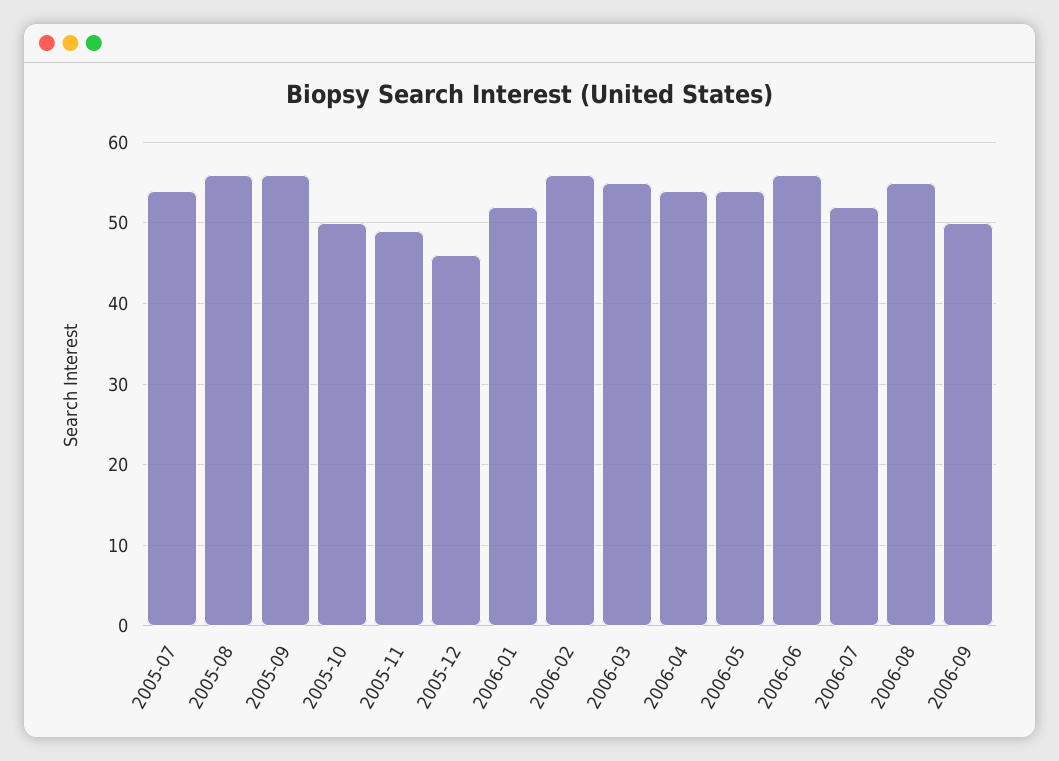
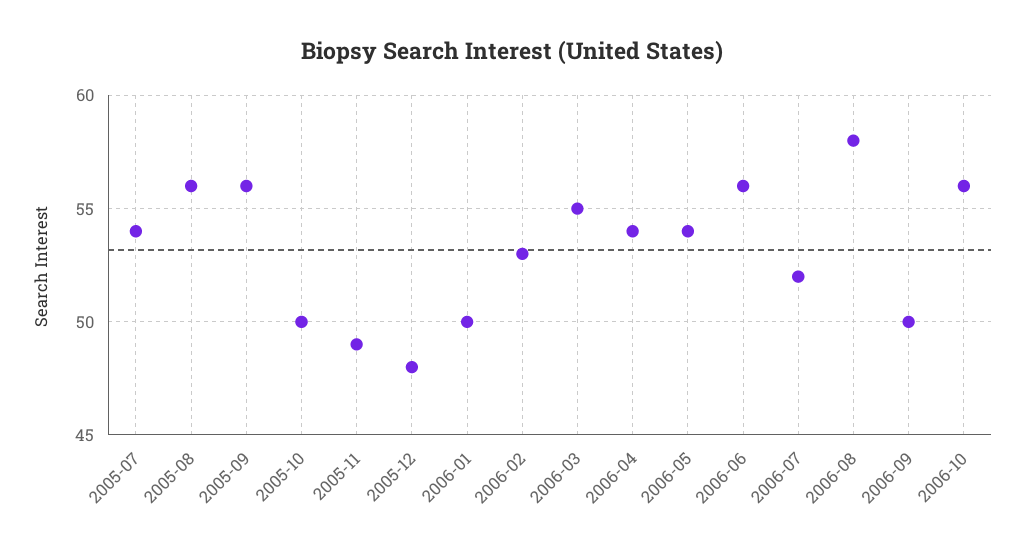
2005-12: 46 -> 48
2006-01: 52 -> 50
2006-02: 56 -> 53
2006-08: 55 -> 58
2006-10: none -> 56

